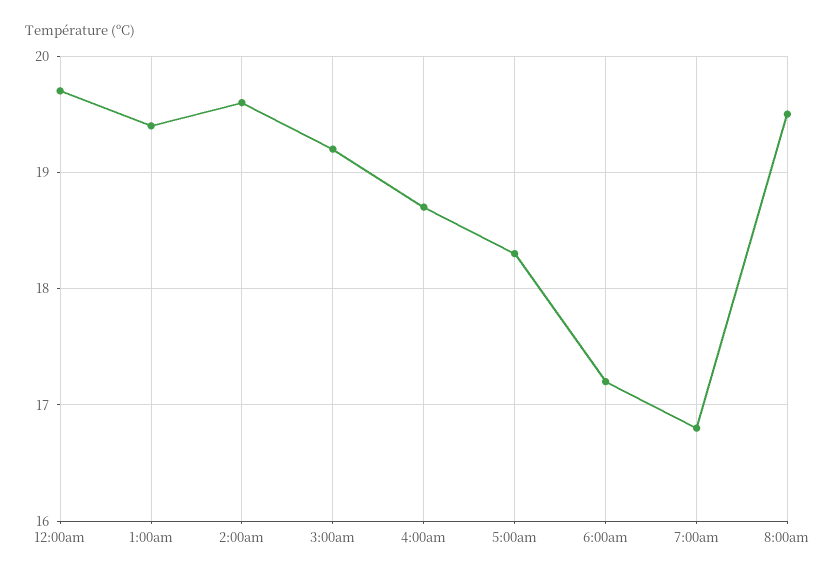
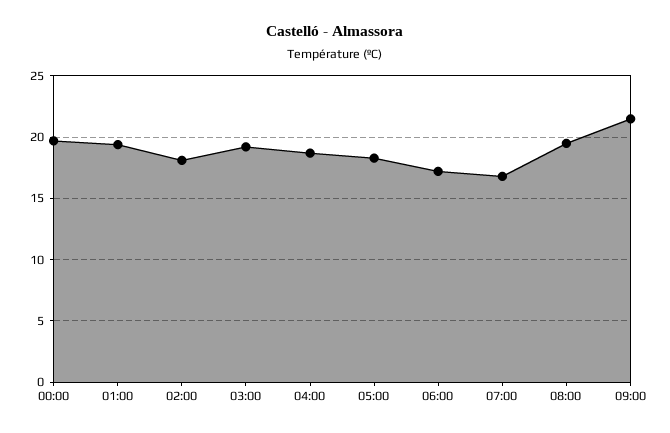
2:00am: 19.6 -> 18
09:00: none -> 21.5

